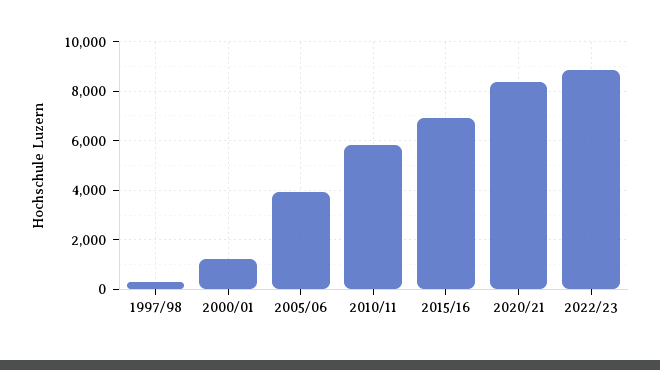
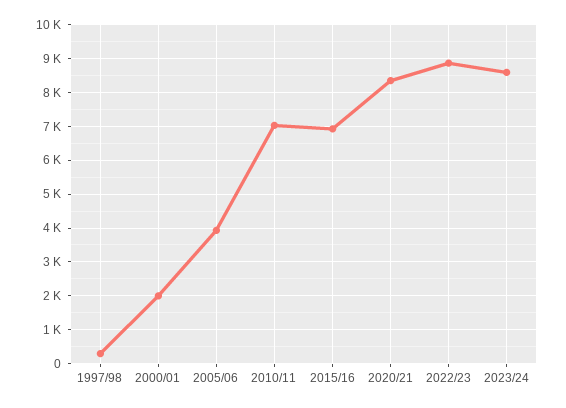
2000/01: 1250 -> 2000
2010/11: 5750 -> 7000
2023/24: none -> 8600

